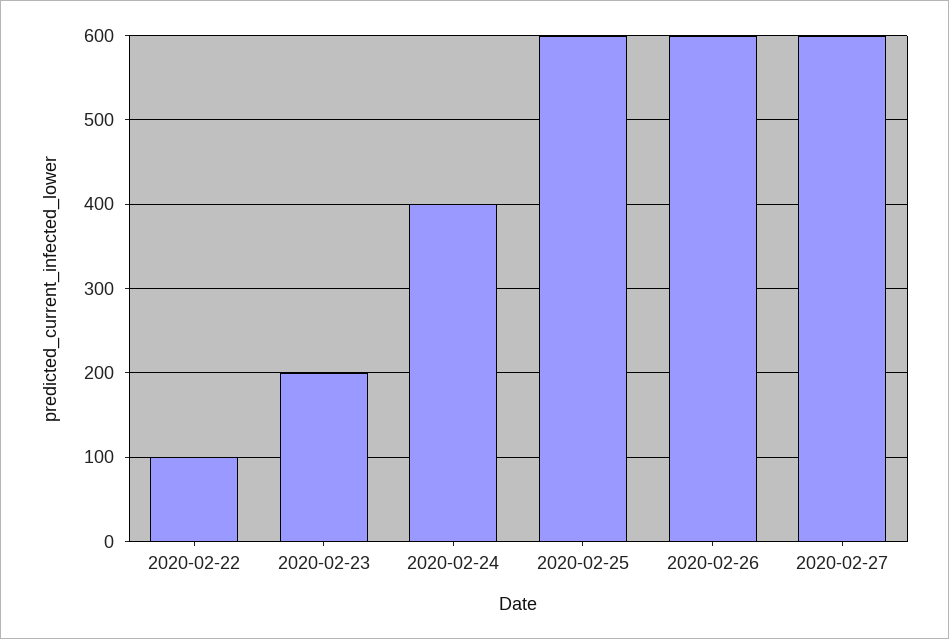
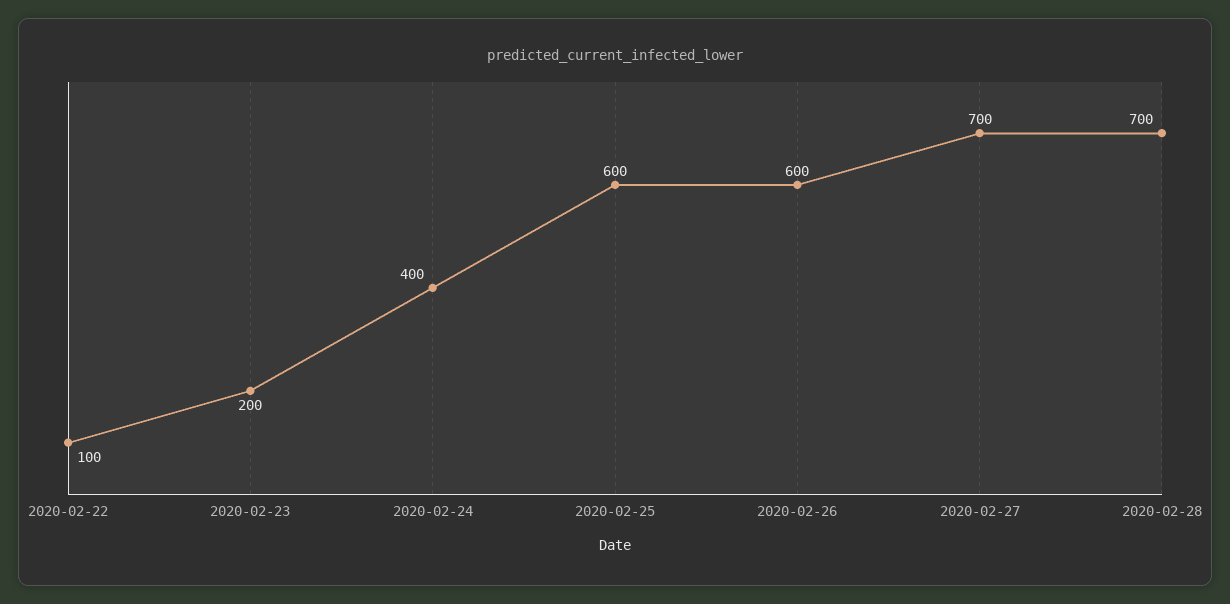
2020-02-27: 600 -> 700
2020-02-28: none -> 700

